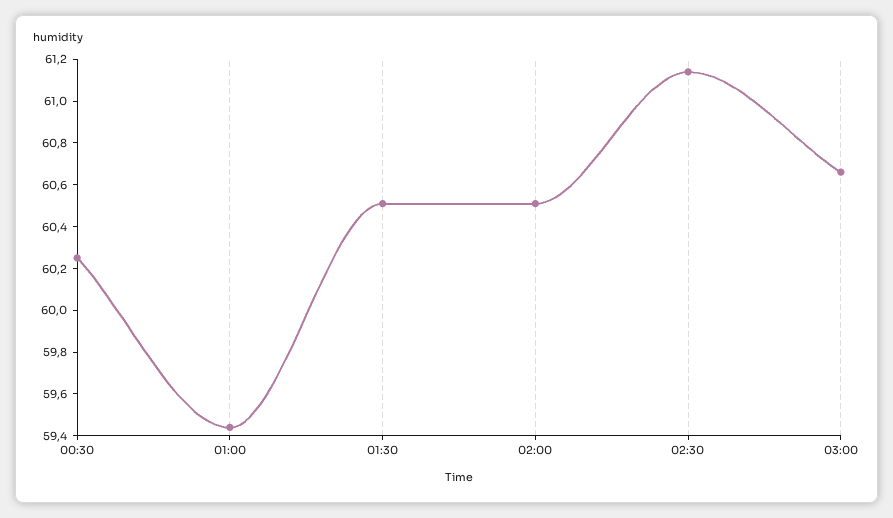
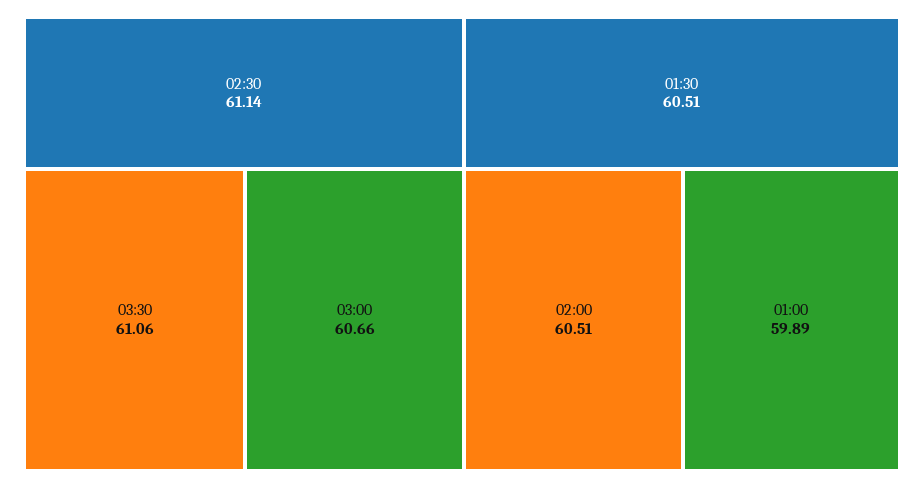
00:30: 60.25 -> none
01:00: 59.45 -> 59.89
03:30: none -> 61.06

